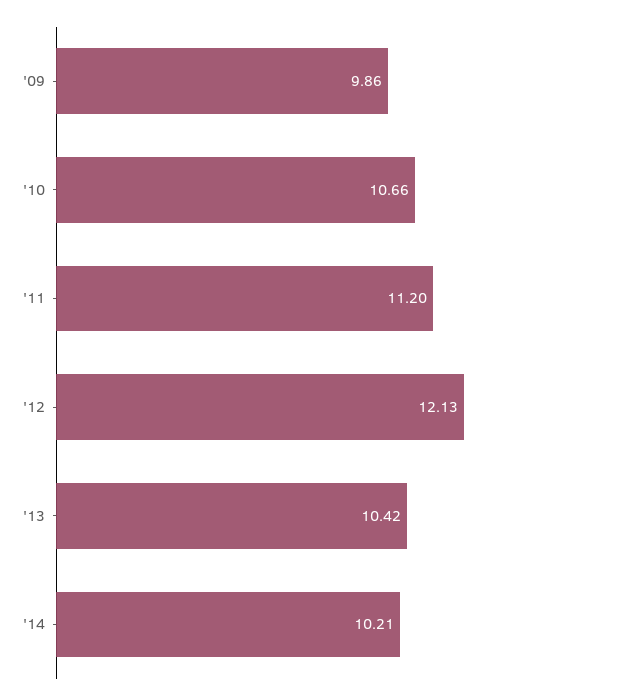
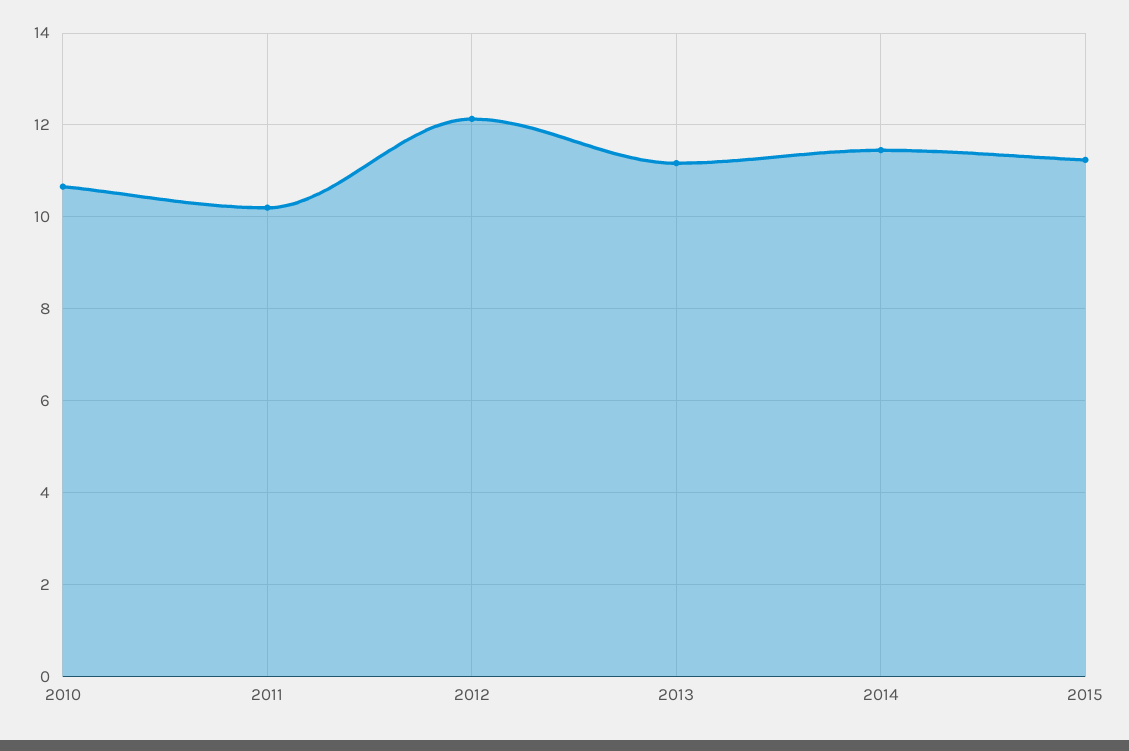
'09: 9.86 -> none
'11: 11.2 -> 10.2
'13: 10.42 -> 11.2
'14: 10.21 -> 11.4
2015: none -> 11.2

